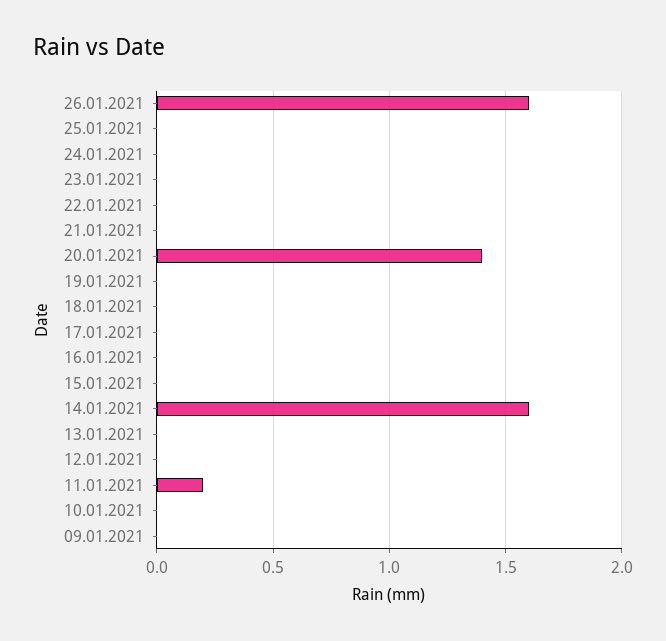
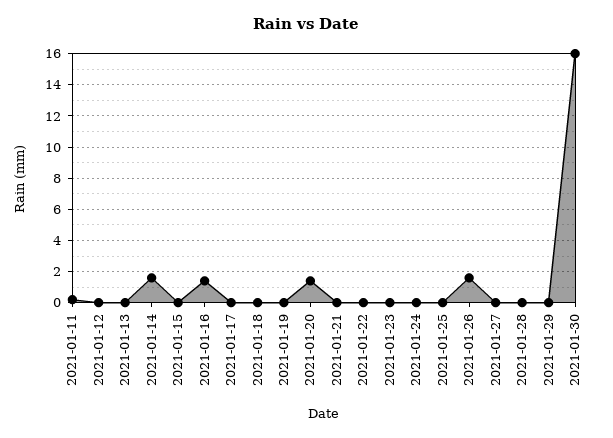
16.01.2021: 0 -> 1.5
10.01.2021: 0 -> none
09.01.2021: 0 -> none
2021-01-27: none -> 0
2021-01-28: none -> 0
2021-01-29: none -> 0
2021-01-30: none -> 16

